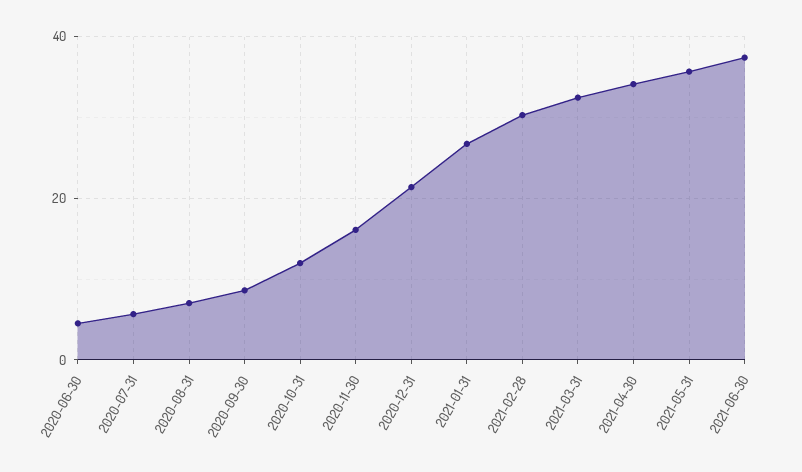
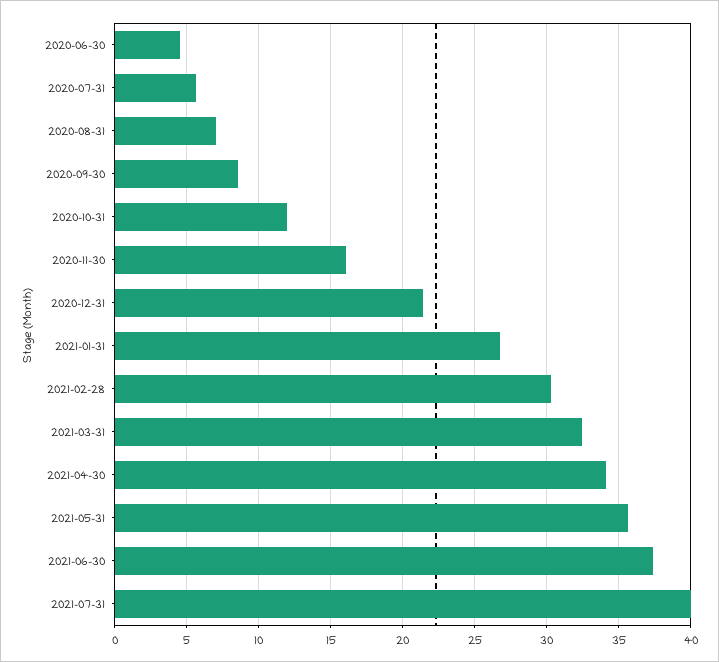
2021-07-31: none -> 40

